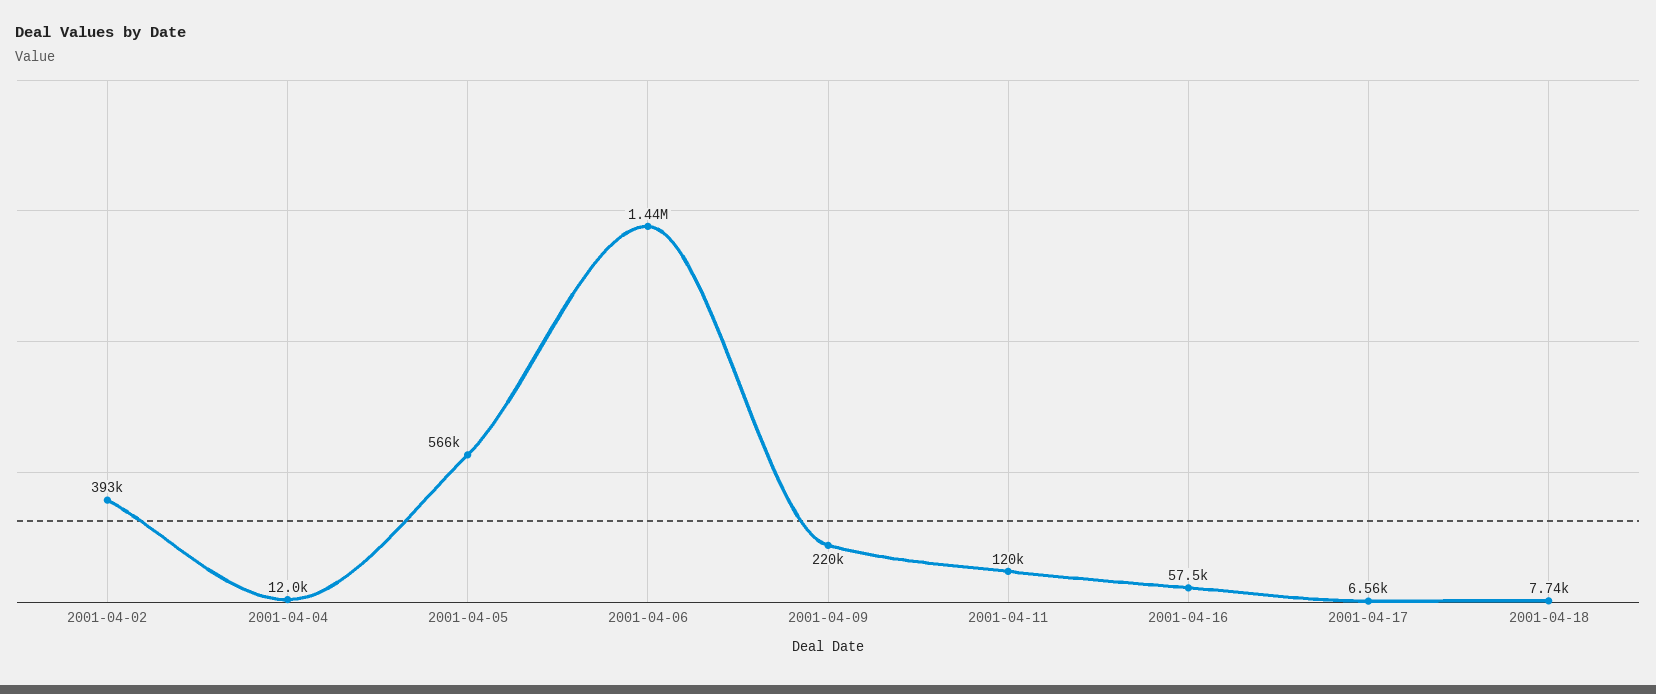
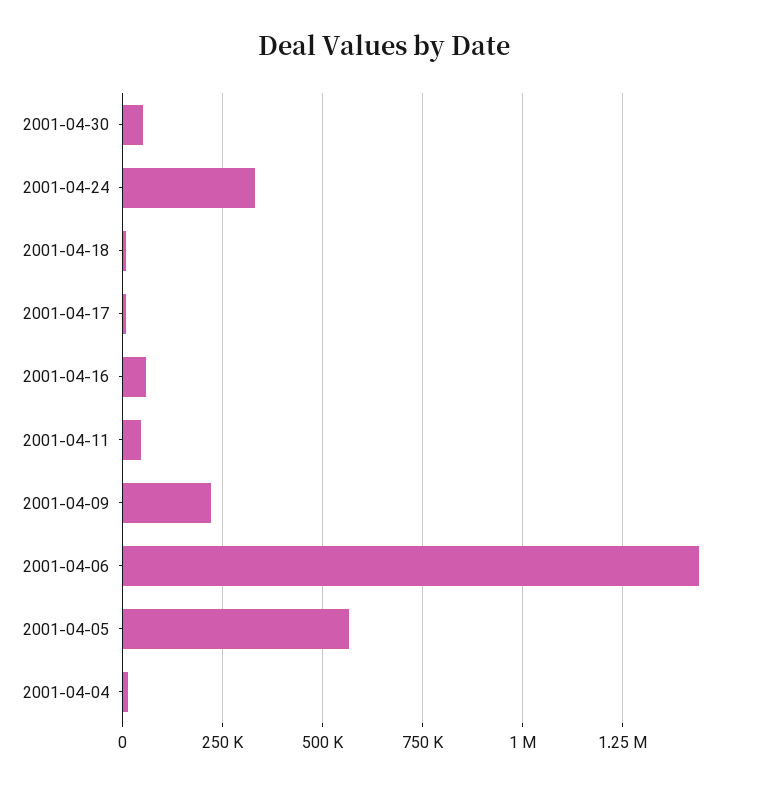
2001-04-02: 393000 -> none
2001-04-11: 120000 -> 50000
2001-04-30: none -> 50000
2001-04-24: none -> 325000

